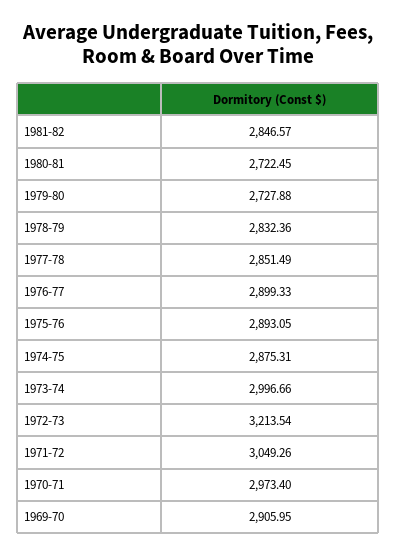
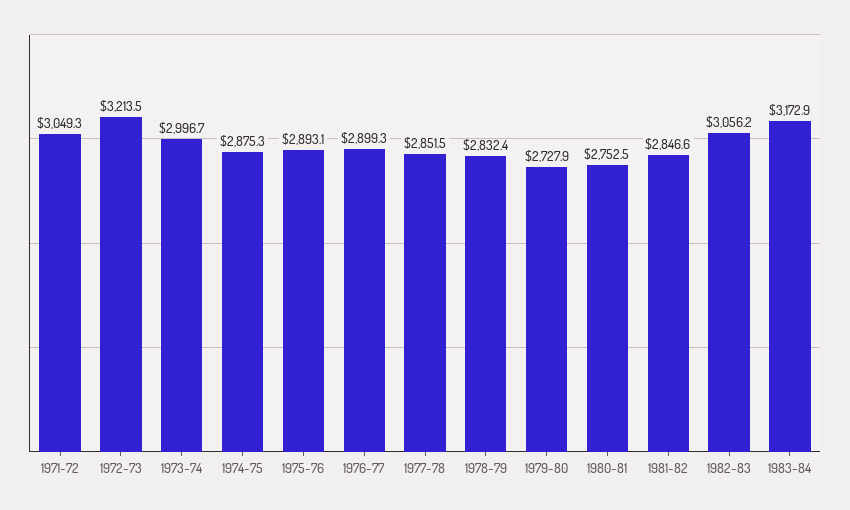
1980-81: 2722.45 -> 2752.5
1970-71: 2973.4 -> none
1969-70: 2905.95 -> none
1982-83: none -> 3056.2
1983-84: none -> 3172.9

